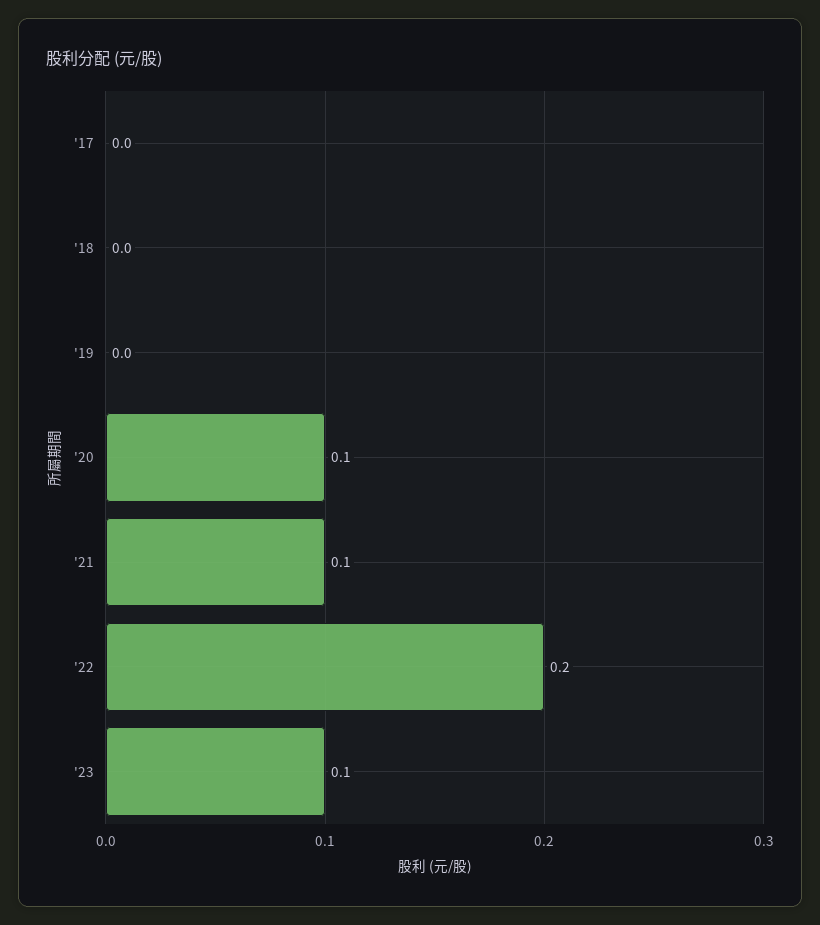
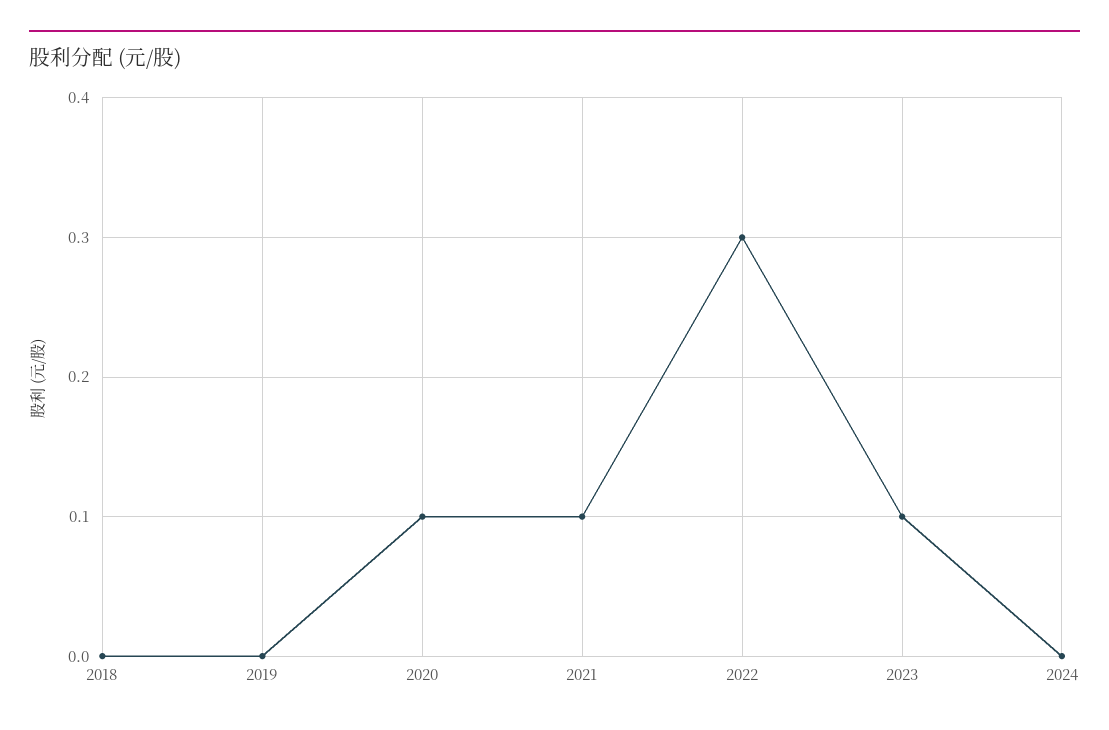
'17: 0 -> none
'22: 0.2 -> 0.3
2024: none -> 0

